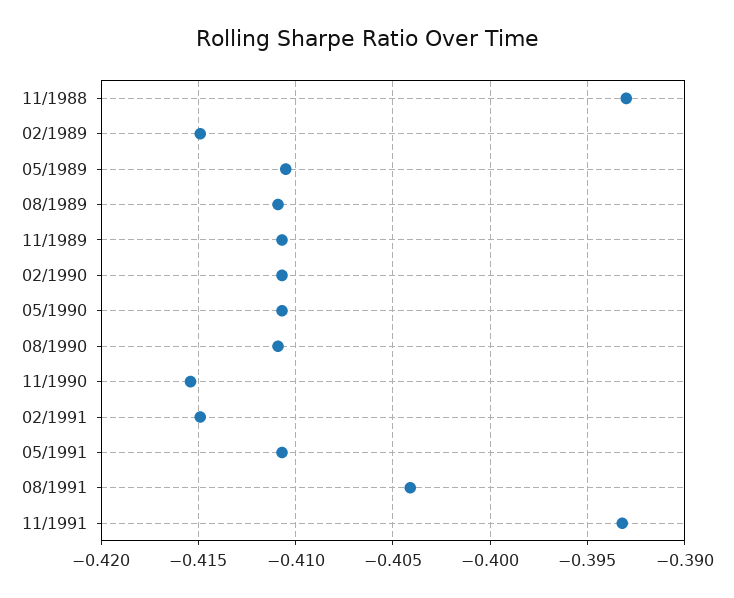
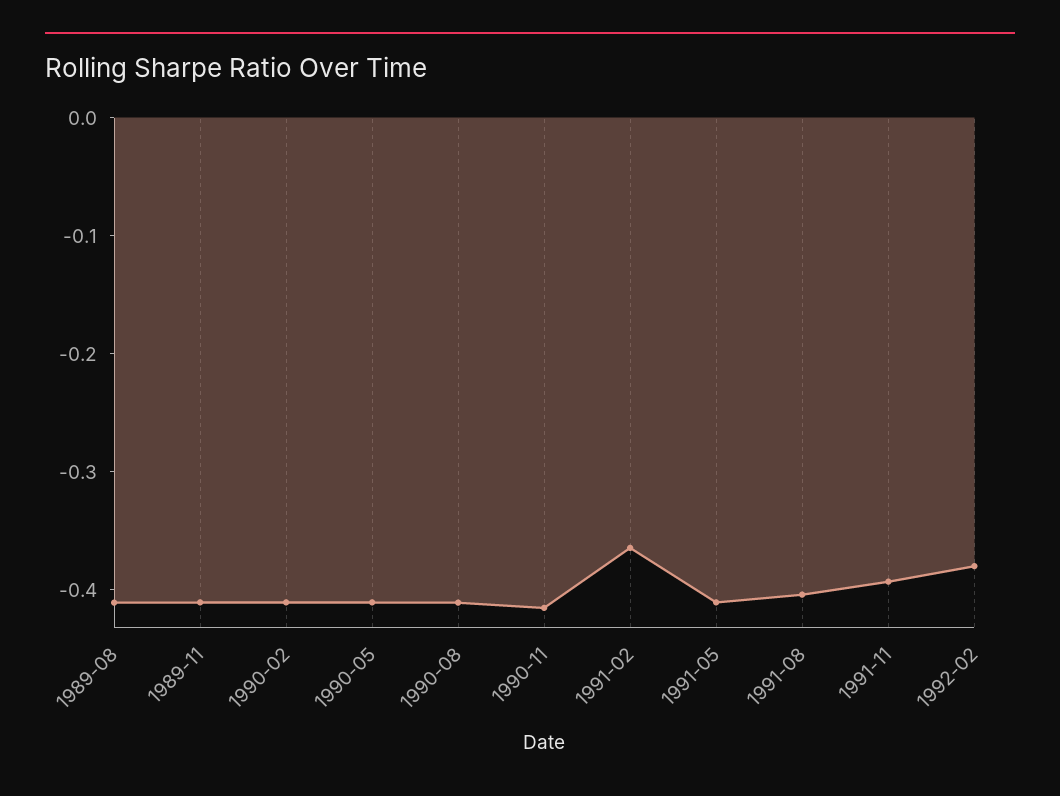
11/1988: -0.393 -> none
02/1989: -0.415 -> none
05/1989: -0.4105 -> none
02/1991: -0.415 -> -0.36
1992-02: none -> -0.38

